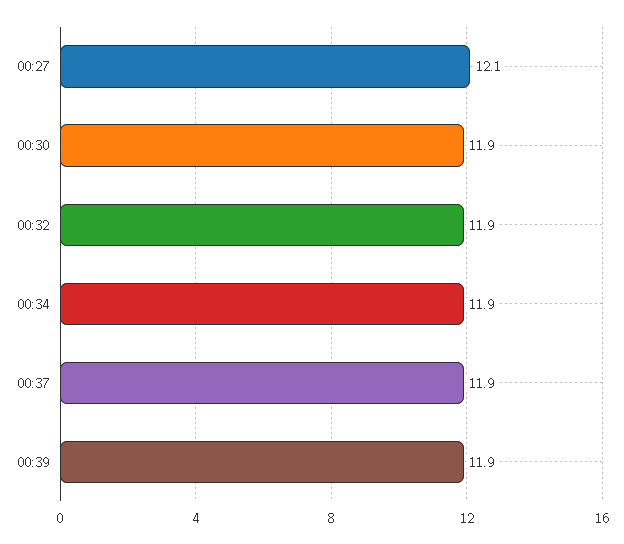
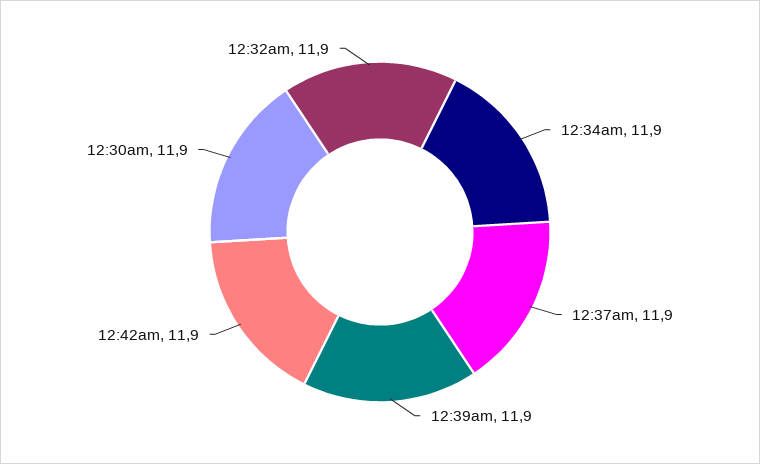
00:27: 12.1 -> none
12:42am: none -> 11.9

